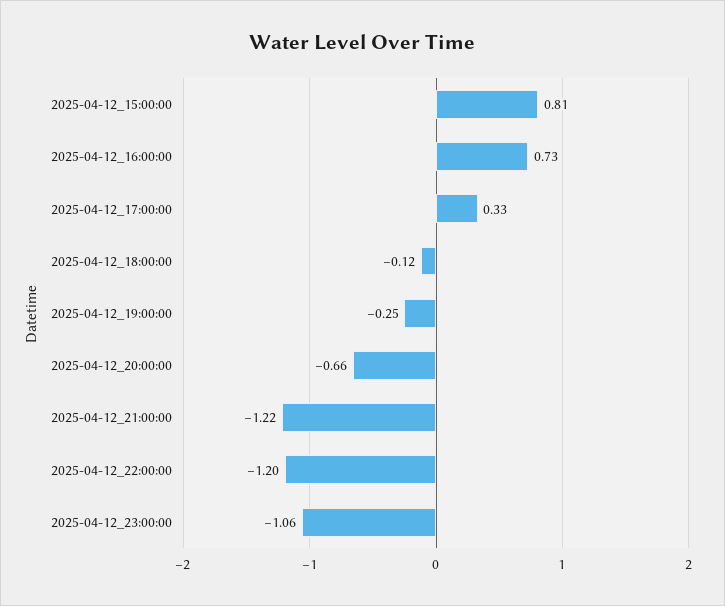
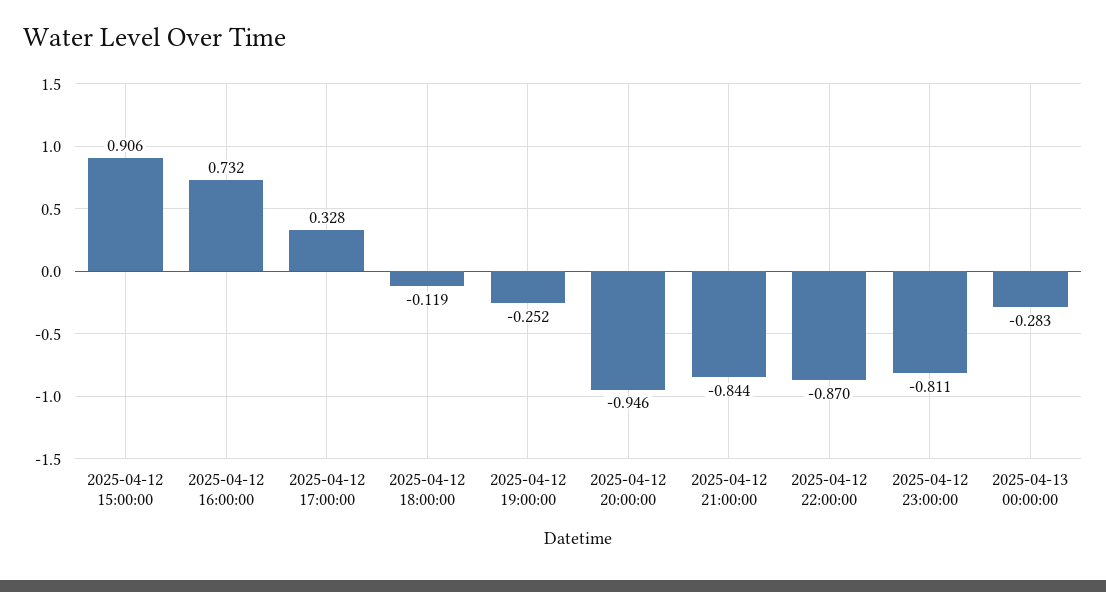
2025-04-12_15:00:00: 0.81 -> 0.906
2025-04-12_20:00:00: -0.66 -> -0.946
2025-04-12_21:00:00: -1.22 -> -0.844
2025-04-12_22:00:00: -1.2 -> -0.87
2025-04-12_23:00:00: -1.06 -> -0.811
2025-04-13 00:00:00: none -> -0.283

